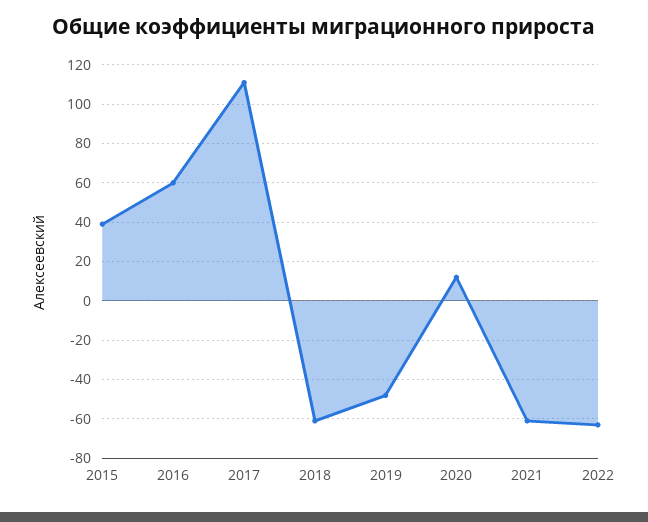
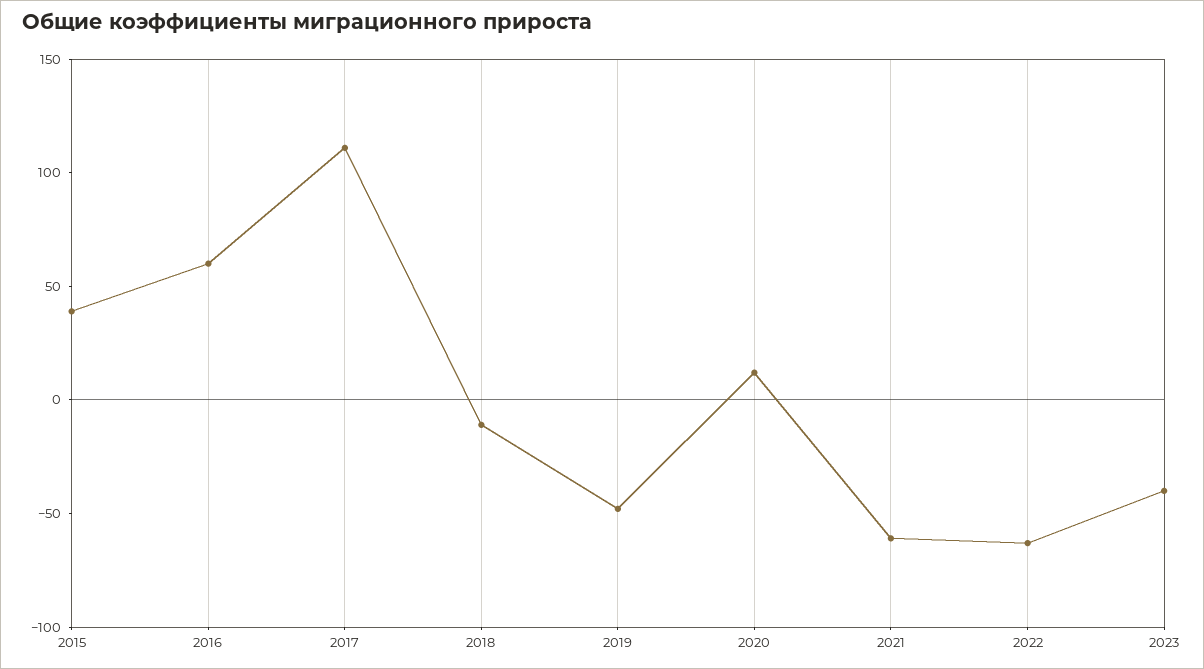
2018: -60 -> -10
2023: none -> -40

